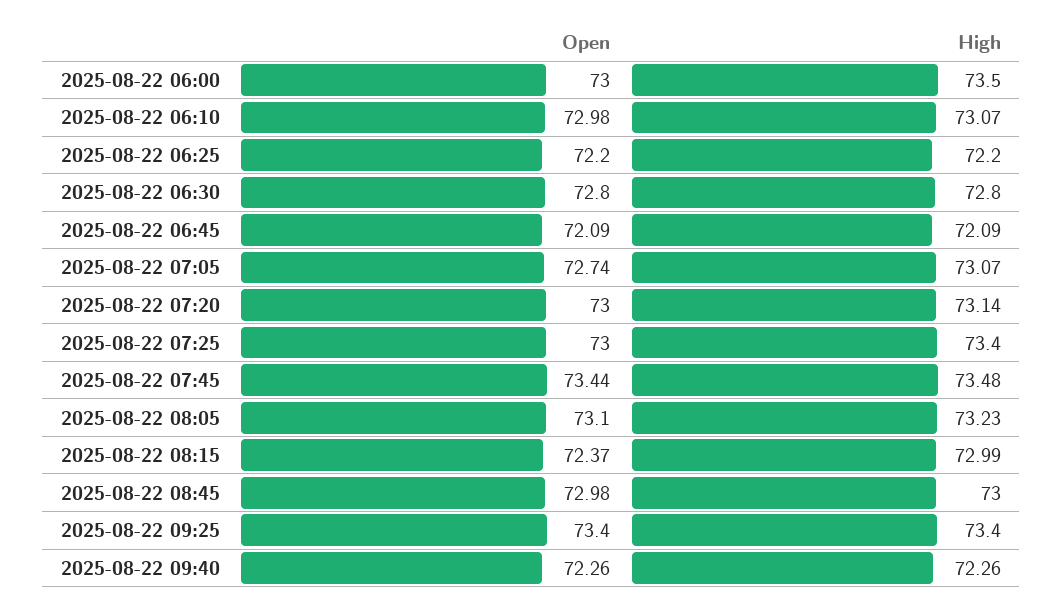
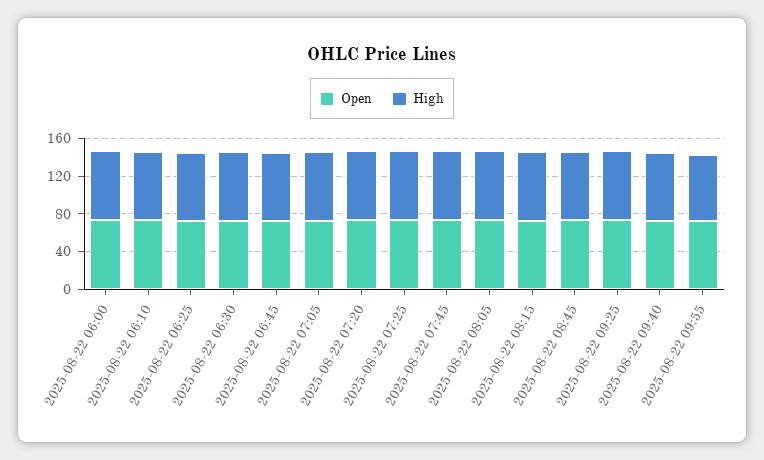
Open, 2025-08-22 09:55: none -> 70
High, 2025-08-22 09:55: none -> 70

